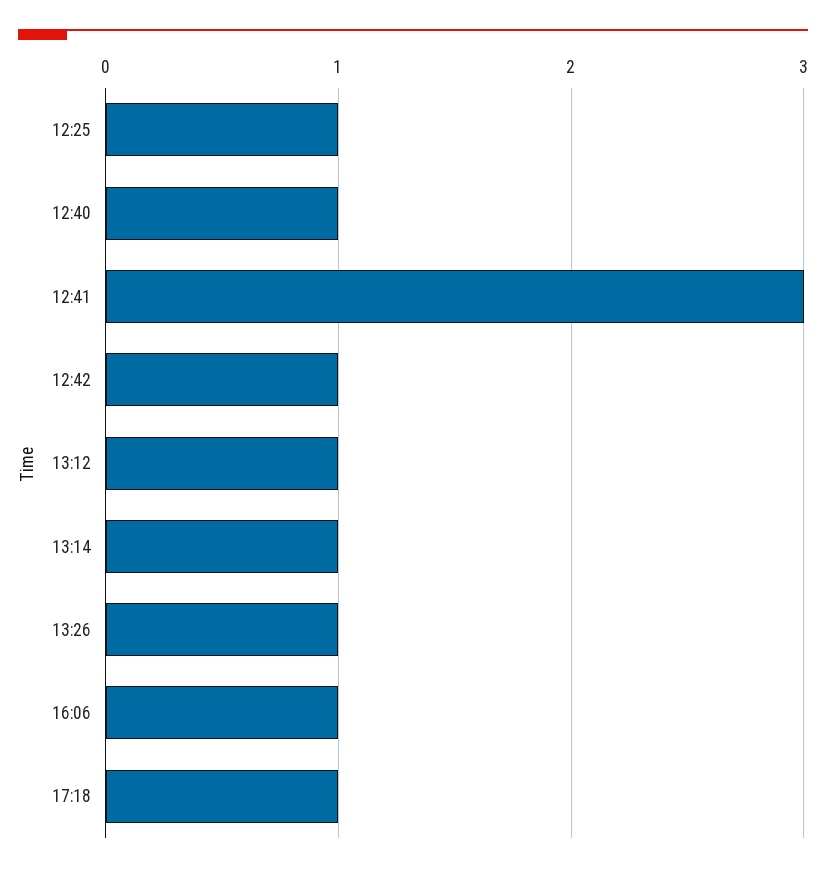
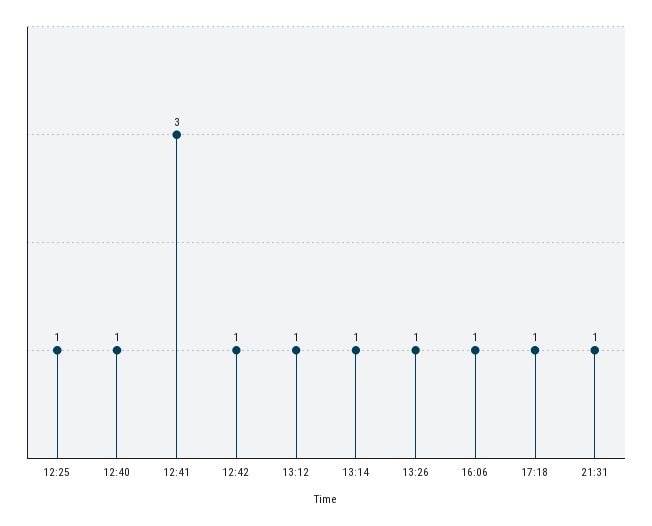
21:31: none -> 1

